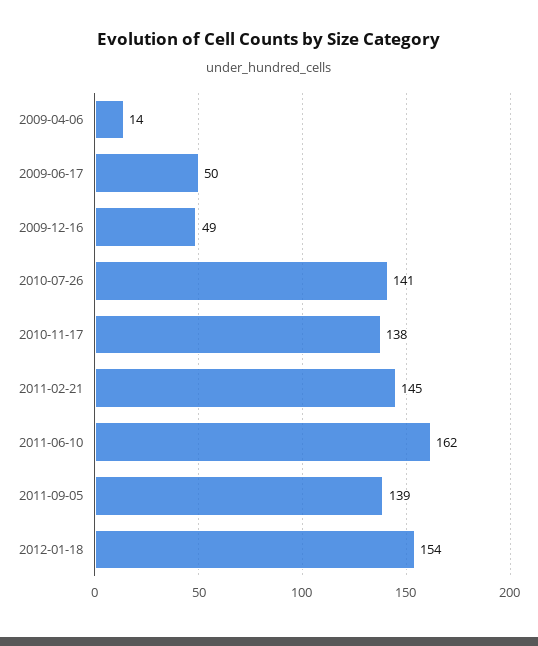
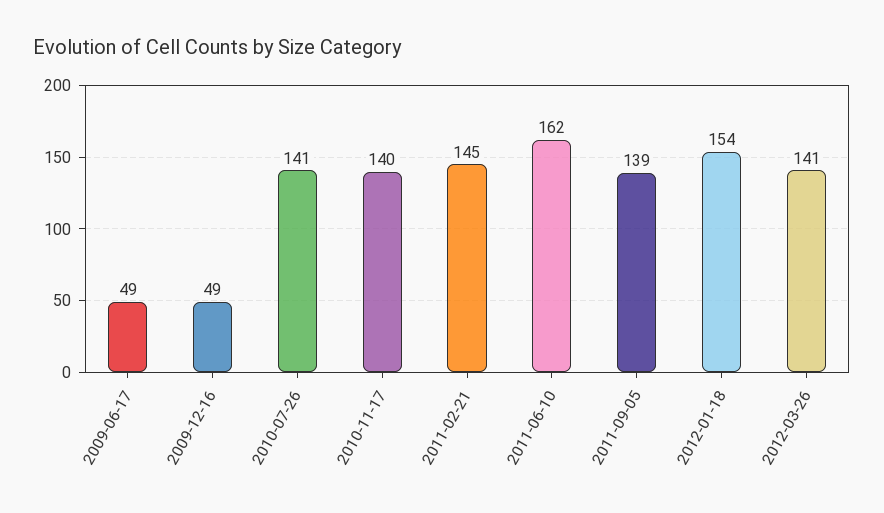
2009-04-06: 14 -> none
2009-06-17: 50 -> 49
2010-11-17: 138 -> 140
2012-03-26: none -> 141

